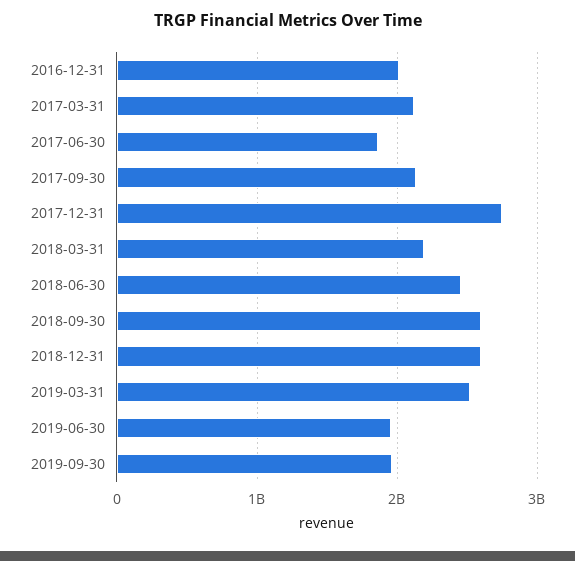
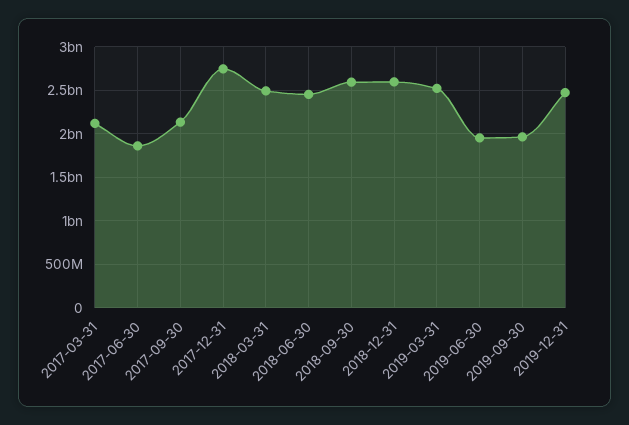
2016-12-31: 2000000000 -> none
2018-03-31: 2200000000 -> 2500000000
2019-12-31: none -> 2500000000

